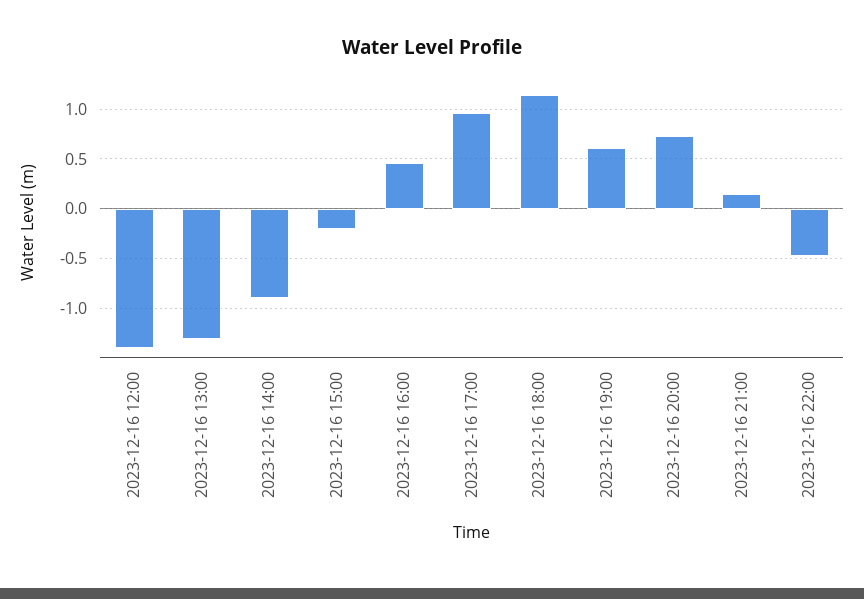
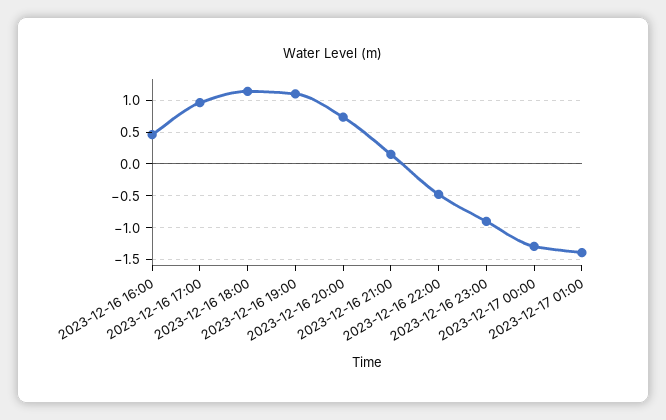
2023-12-16 12:00: -1.4 -> none
2023-12-16 13:00: -1.3 -> none
2023-12-16 14:00: -0.9 -> none
2023-12-16 15:00: -0.2 -> none
2023-12-16 19:00: 0.6 -> 1.1
2023-12-16 23:00: none -> -0.9
2023-12-17 00:00: none -> -1.3
2023-12-17 01:00: none -> -1.4

